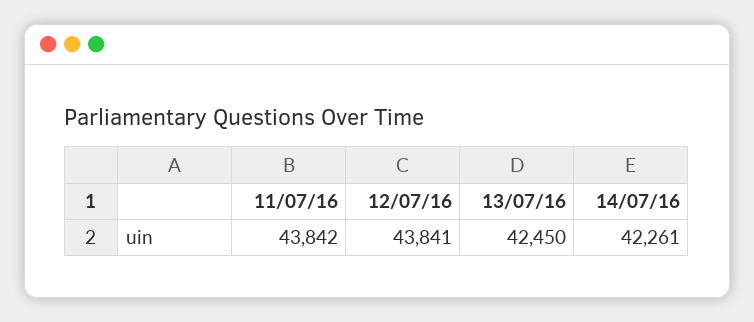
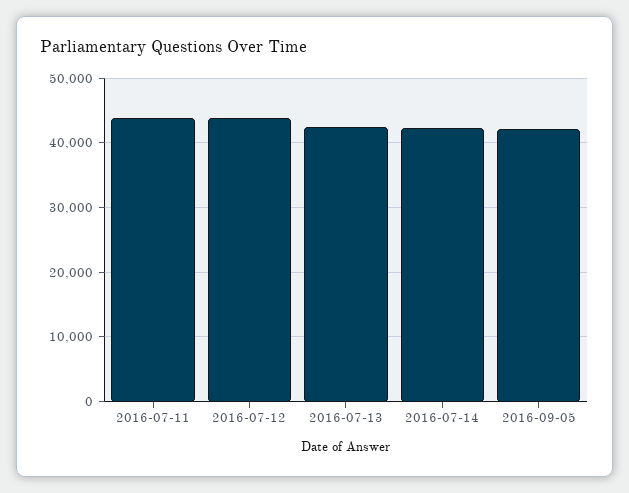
2016-09-05: none -> 42000

